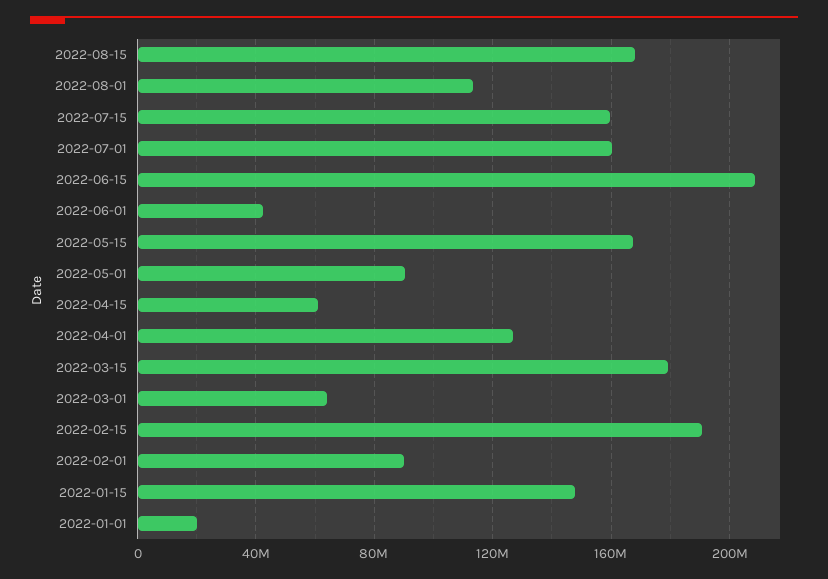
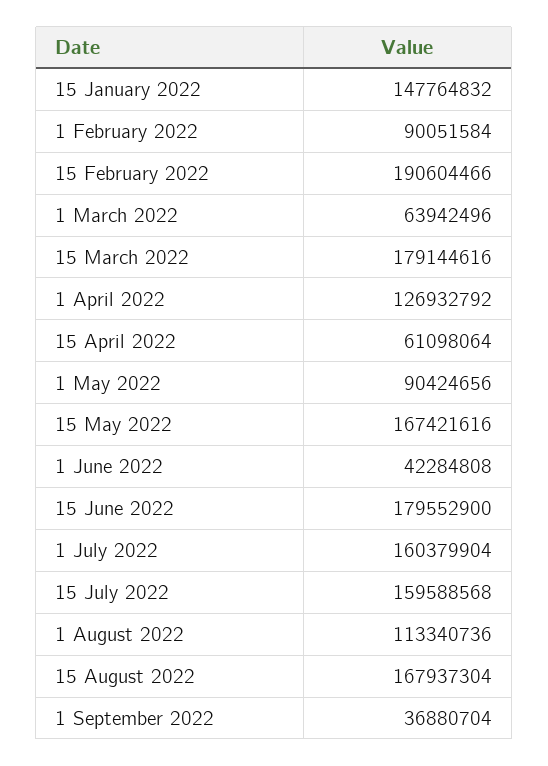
2022-06-15: 210000000 -> 179552900
2022-01-01: 20000000 -> none
1 September 2022: none -> 36880704

